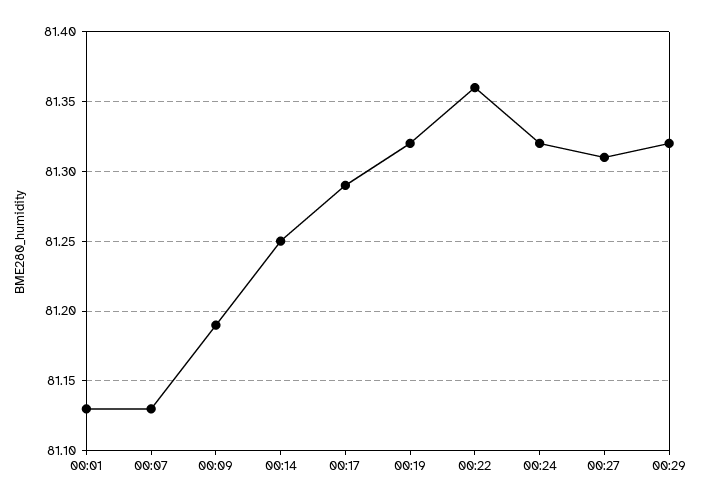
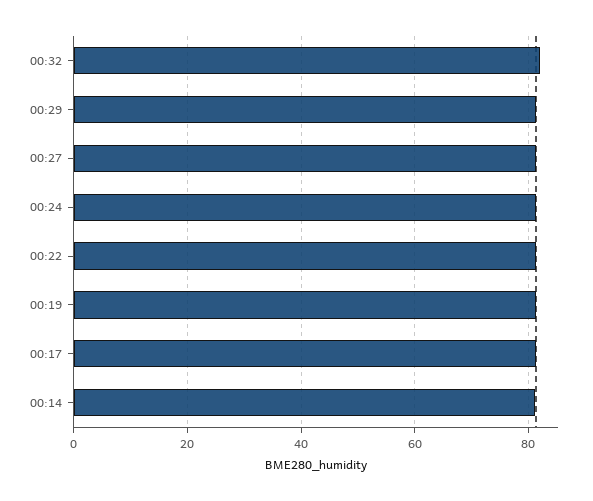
00:01: 81.13 -> none
00:07: 81.13 -> none
00:09: 81.19 -> none
00:32: none -> 82

